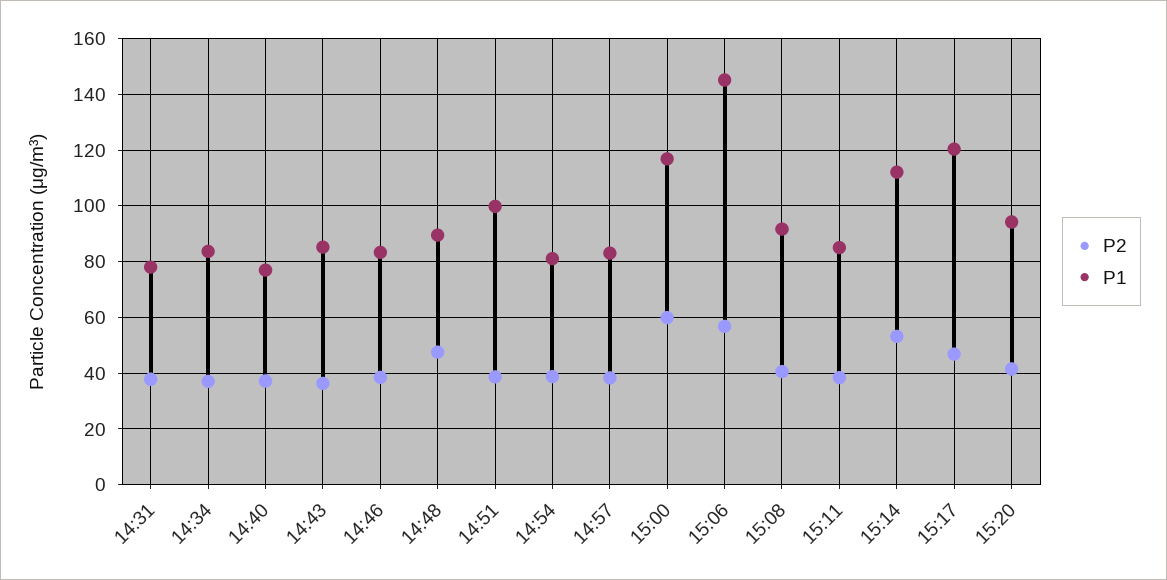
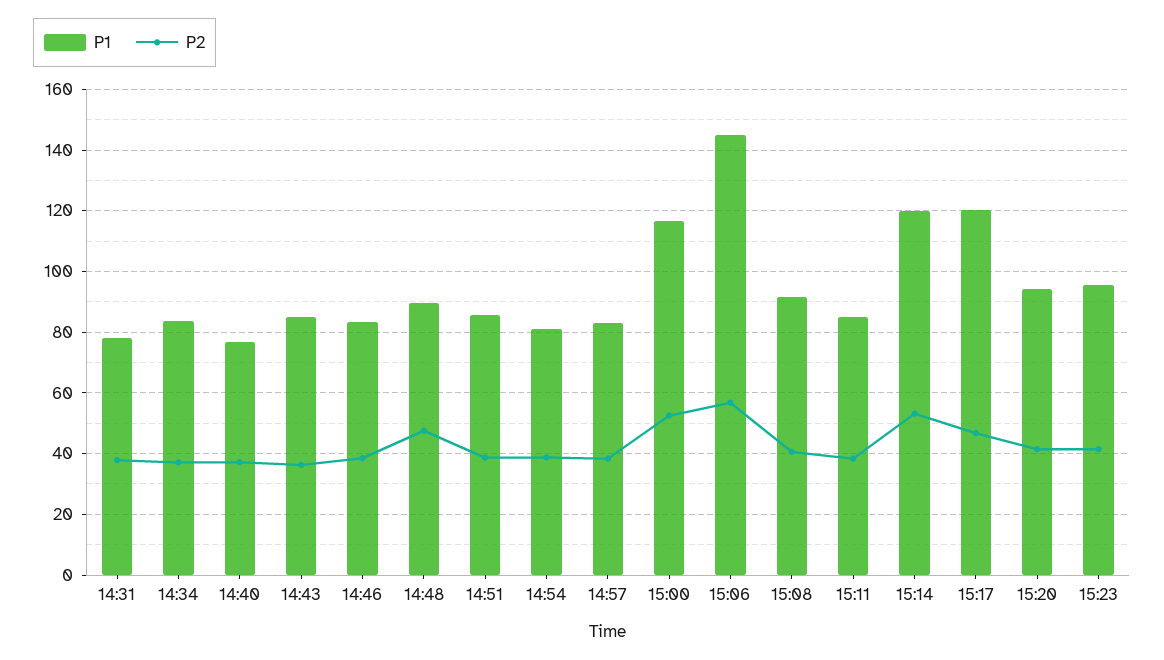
P1, 14:51: 100 -> 86
P2, 15:00: 60 -> 52
P1, 15:14: 112.5 -> 120
P1, 15:23: none -> 96
P2, 15:23: none -> 42

